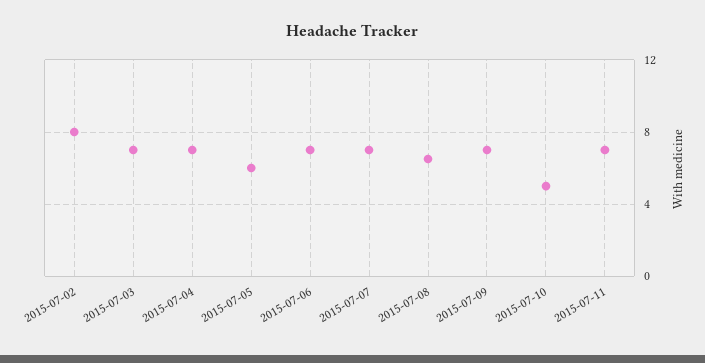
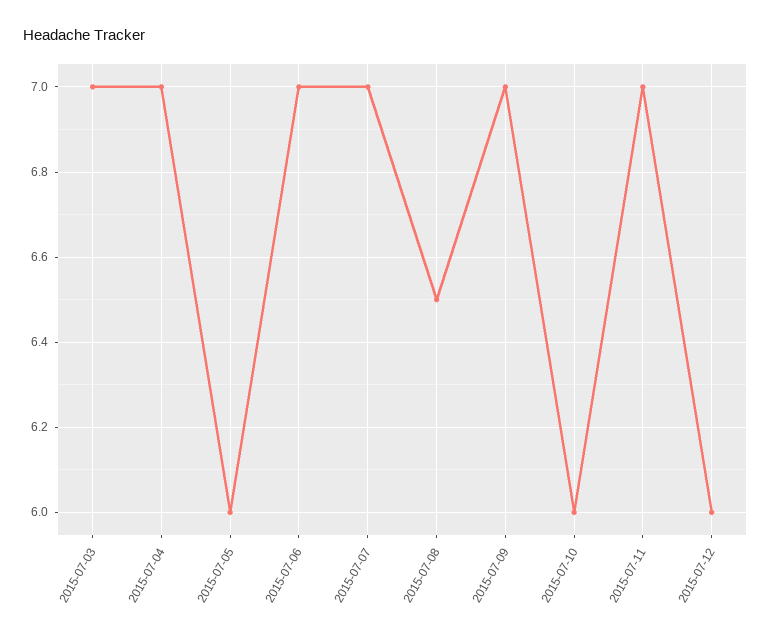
2015-07-02: 8 -> none
2015-07-10: 5 -> 6
2015-07-12: none -> 6

